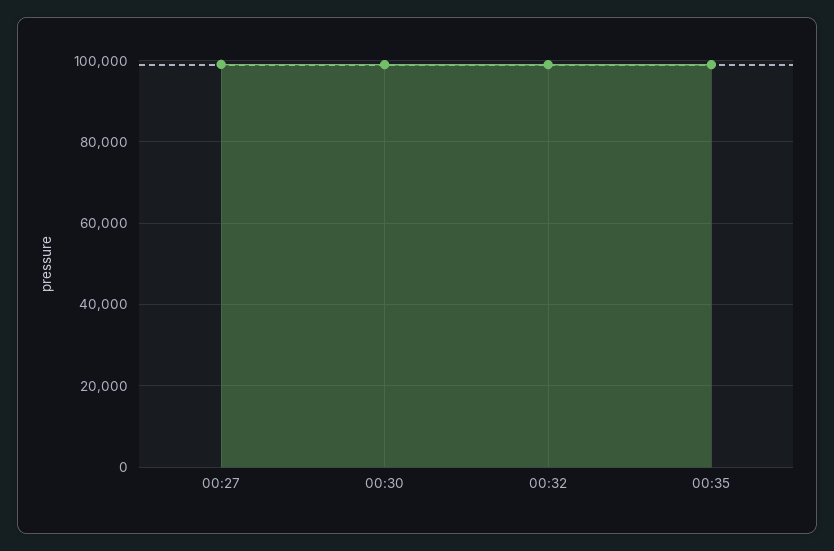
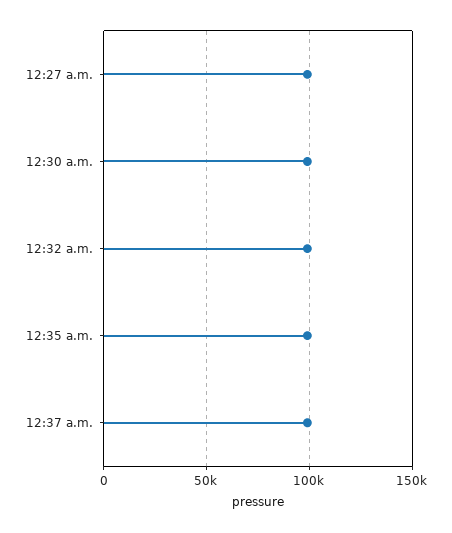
12:37 a.m.: none -> 100000

